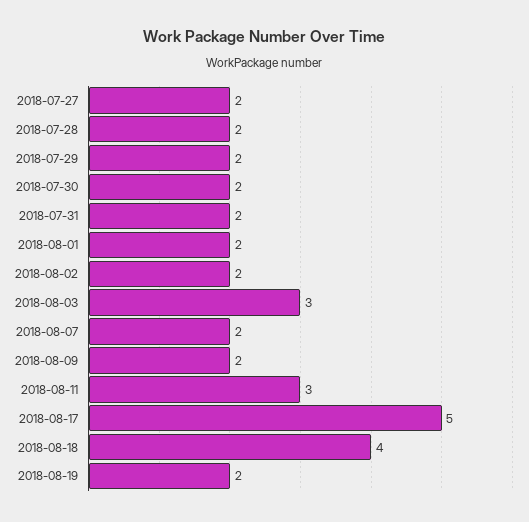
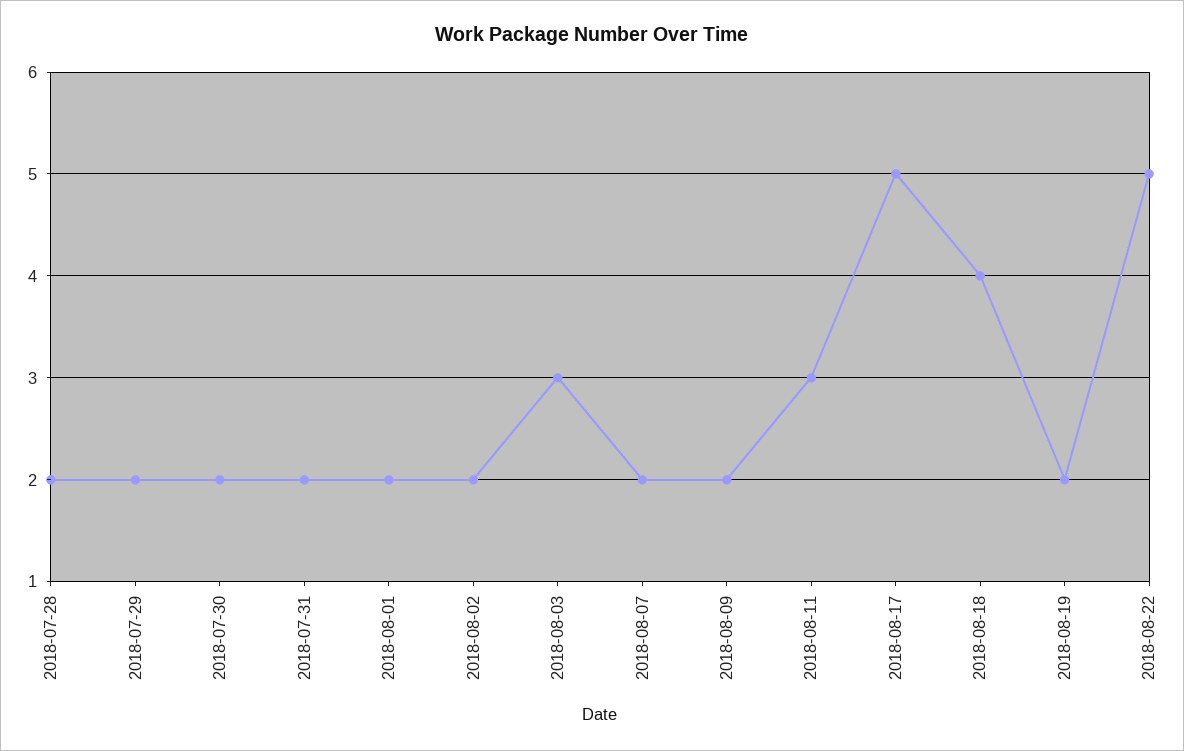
2018-07-27: 2 -> none
2018-08-22: none -> 5

